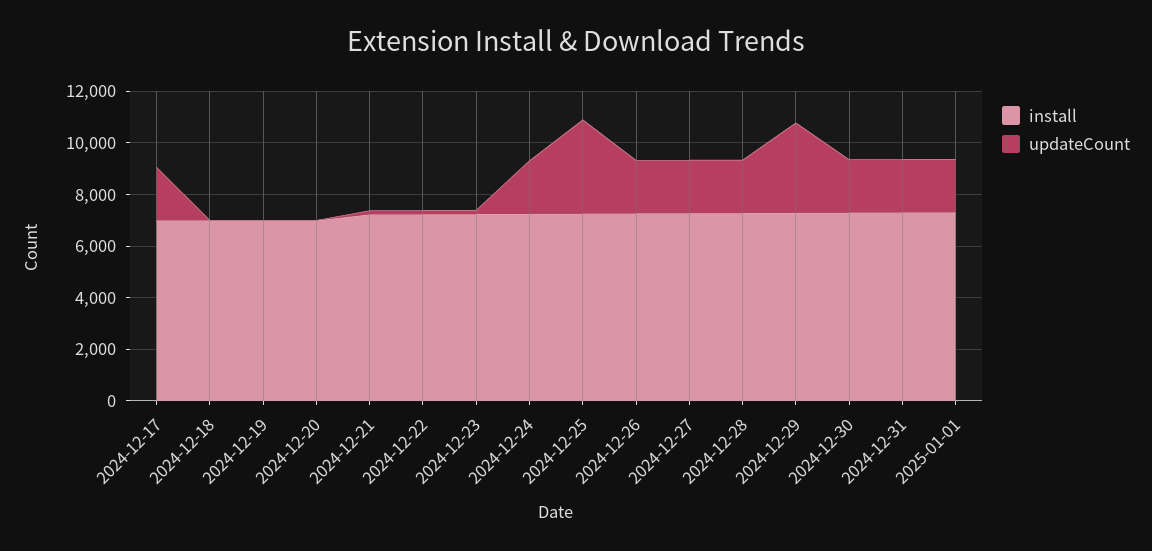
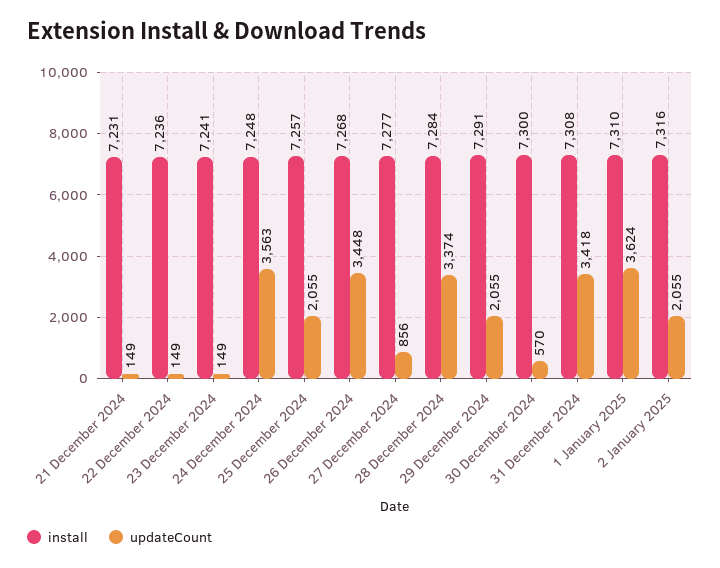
install, 2024-12-17: 7000 -> none
updateCount, 2024-12-17: 2000 -> none
install, 2024-12-18: 7000 -> none
updateCount, 2024-12-18: 0 -> none
install, 2024-12-19: 7000 -> none
updateCount, 2024-12-19: 0 -> none
install, 2024-12-20: 7000 -> none
updateCount, 2024-12-20: 0 -> none
updateCount, 2024-12-24: 2000 -> 3563
updateCount, 2024-12-25: 3500 -> 2055
updateCount, 2024-12-26: 2000 -> 3448
updateCount, 2024-12-27: 2000 -> 856
updateCount, 2024-12-28: 2000 -> 3374
updateCount, 2024-12-29: 3500 -> 2055
updateCount, 2024-12-30: 2000 -> 570
updateCount, 2024-12-31: 2000 -> 3418
updateCount, 2025-01-01: 2000 -> 3624
install, 2 January 2025: none -> 7316
updateCount, 2 January 2025: none -> 2055

